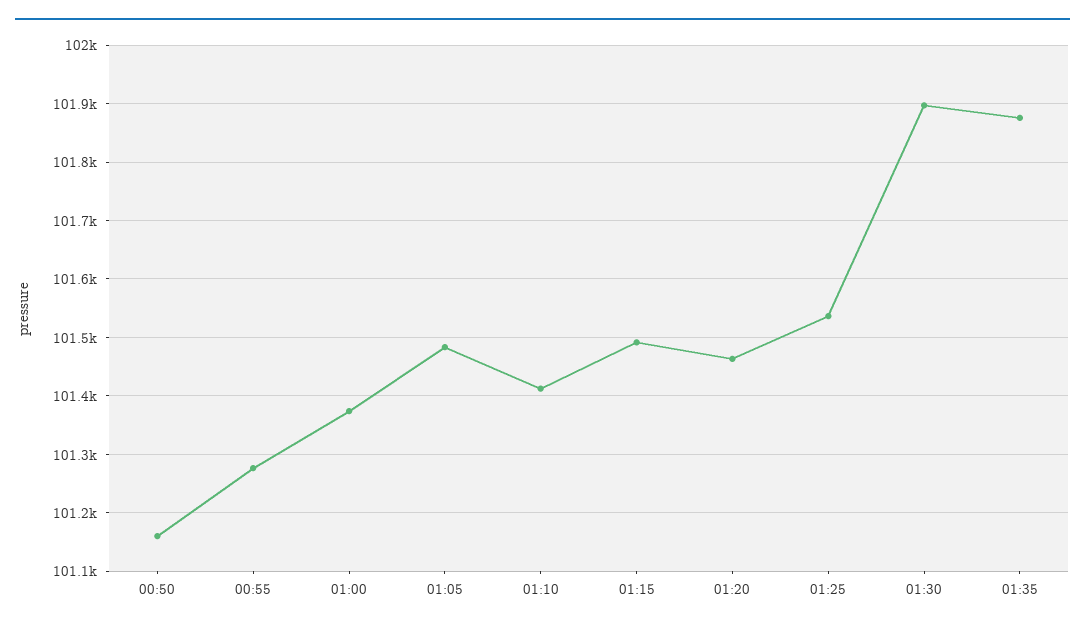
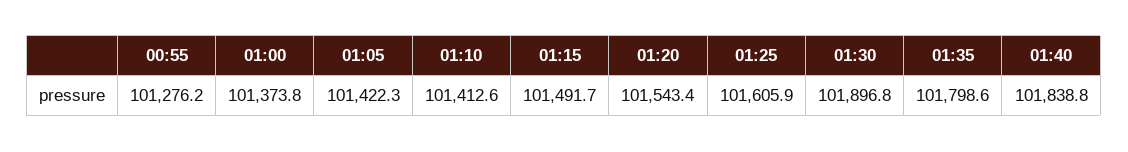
00:50: 101160 -> none
01:05: 101480 -> 101422.3
01:20: 101460 -> 101543.4
01:25: 101540 -> 101605.9
01:35: 101880 -> 101798.6
01:40: none -> 101838.8

